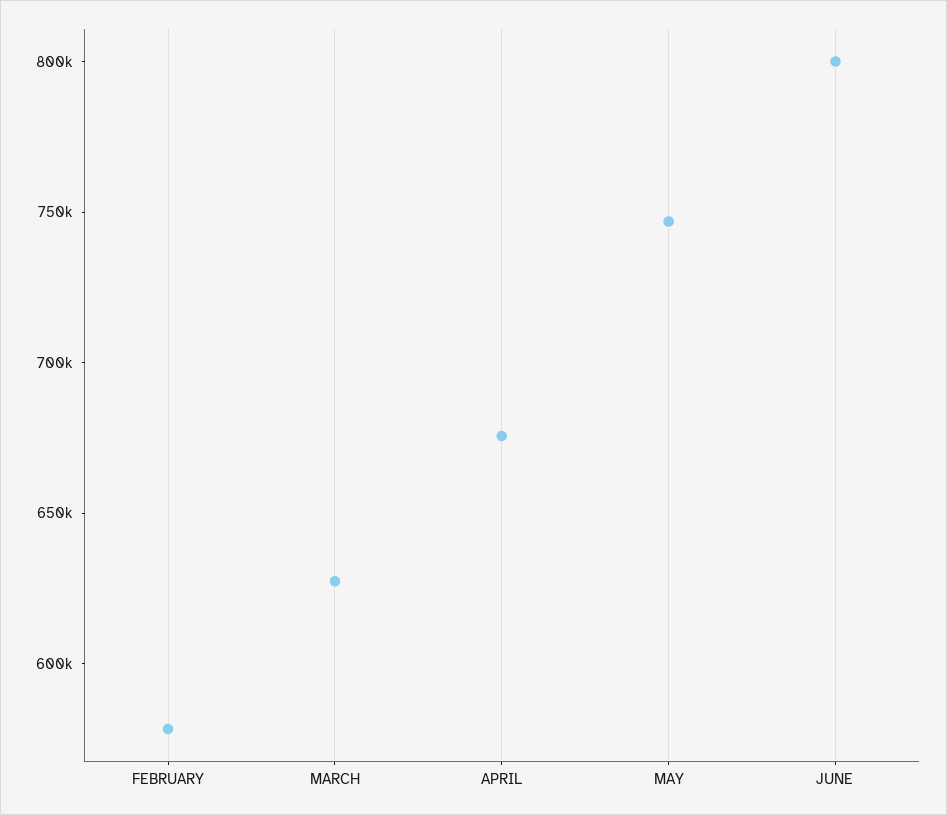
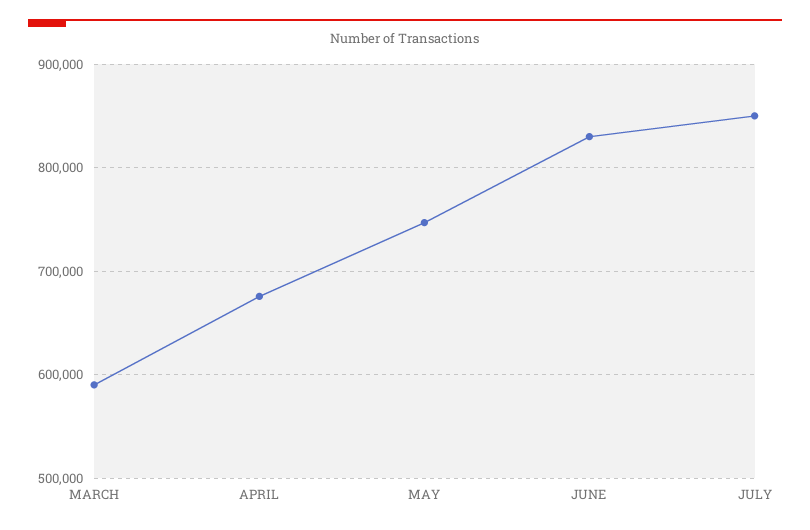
FEBRUARY: 580000 -> none
MARCH: 630000 -> 590000
JUNE: 800000 -> 830000
JULY: none -> 850000

